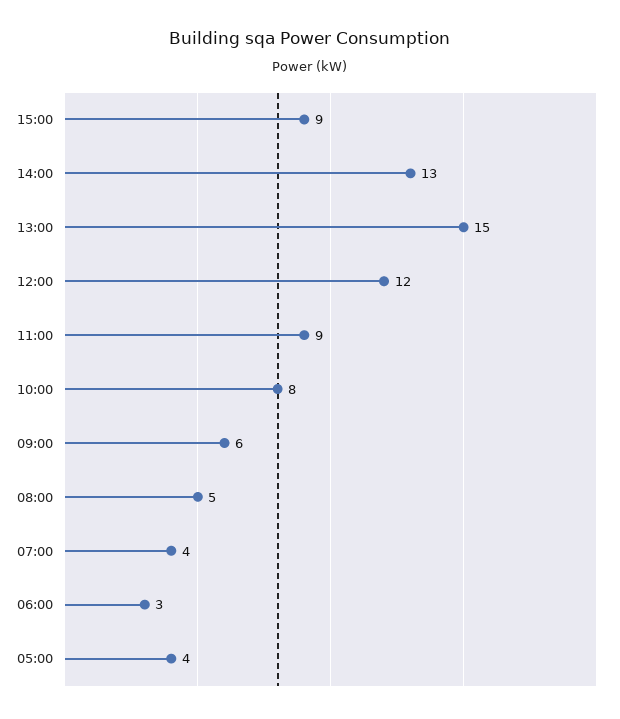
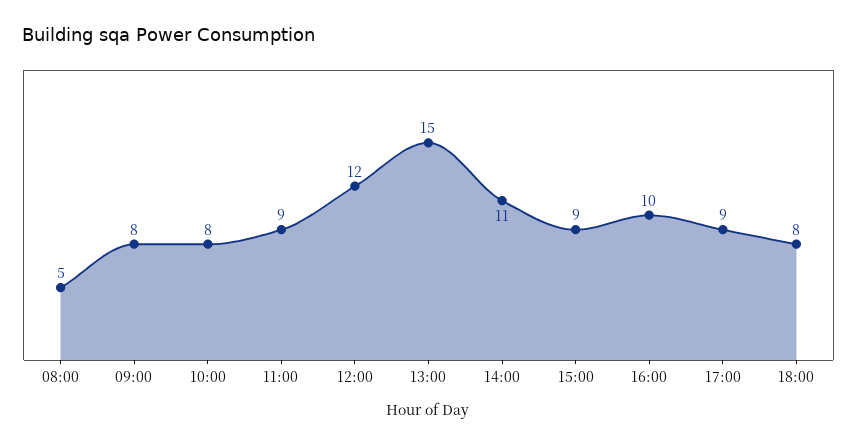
14:00: 13 -> 11
09:00: 6 -> 8
07:00: 4 -> none
06:00: 3 -> none
05:00: 4 -> none
16:00: none -> 10
17:00: none -> 9
18:00: none -> 8

